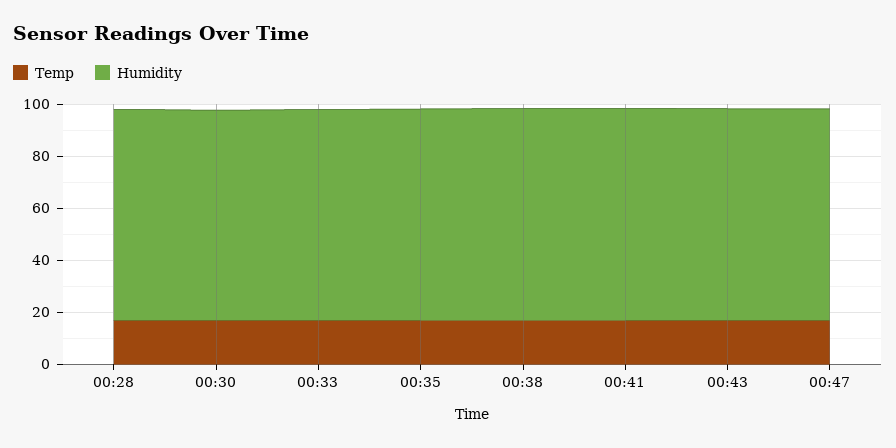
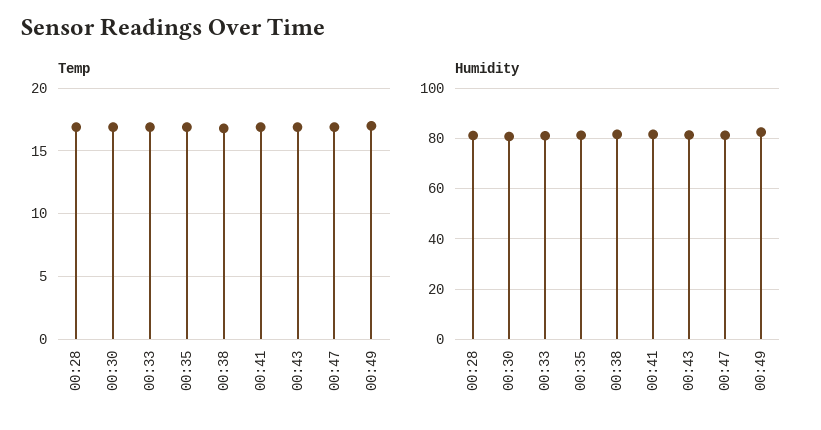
Temp, 00:49: none -> 17
Humidity, 00:49: none -> 82.5

